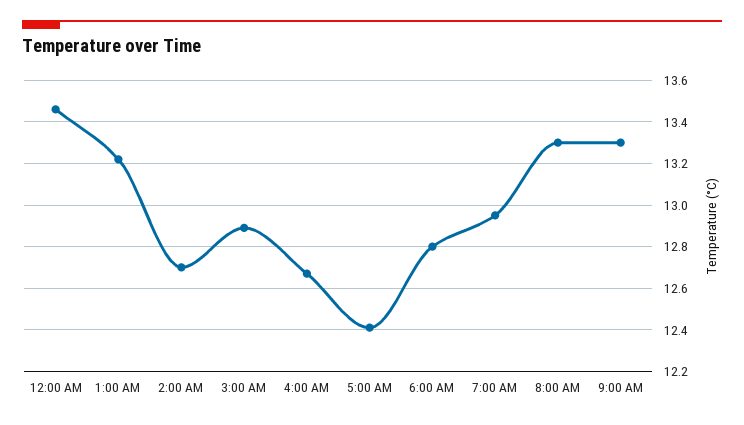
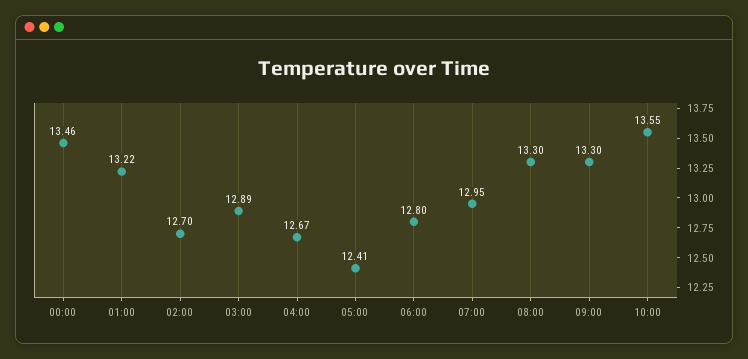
10:00: none -> 13.55

